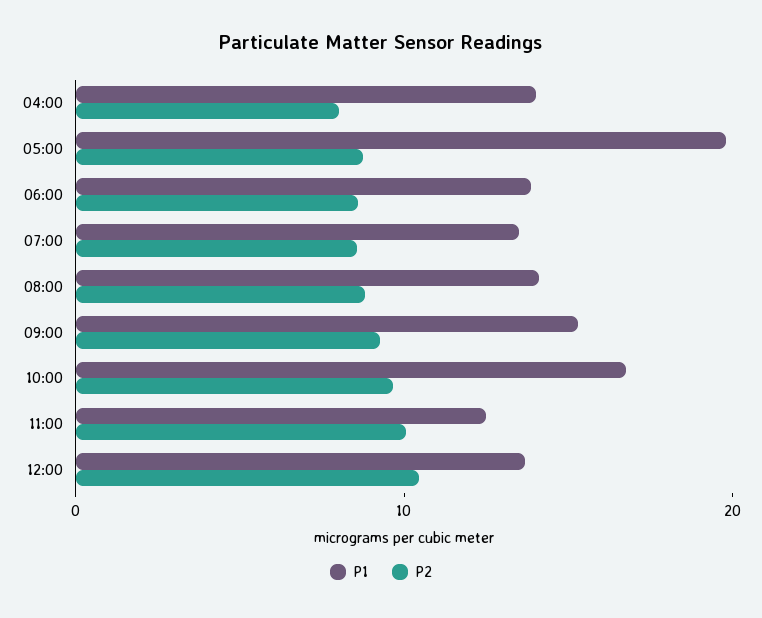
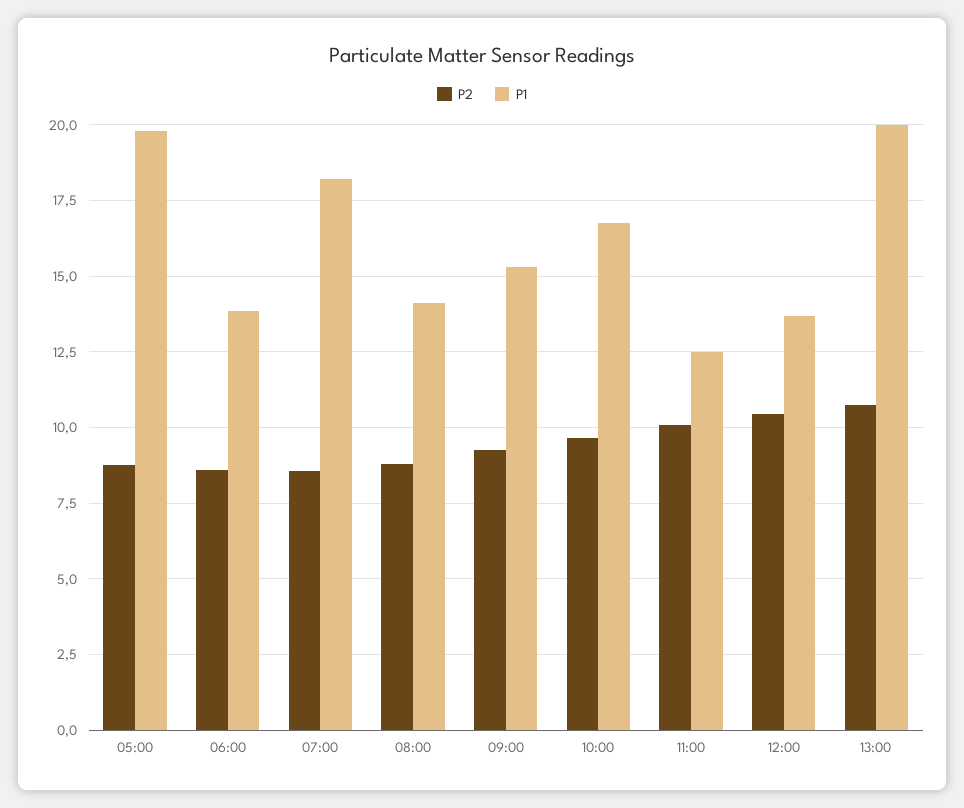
P1, 04:00: 14 -> none
P2, 04:00: 8 -> none
P1, 07:00: 14 -> 18.25
P2, 13:00: none -> 10.75
P1, 13:00: none -> 20

